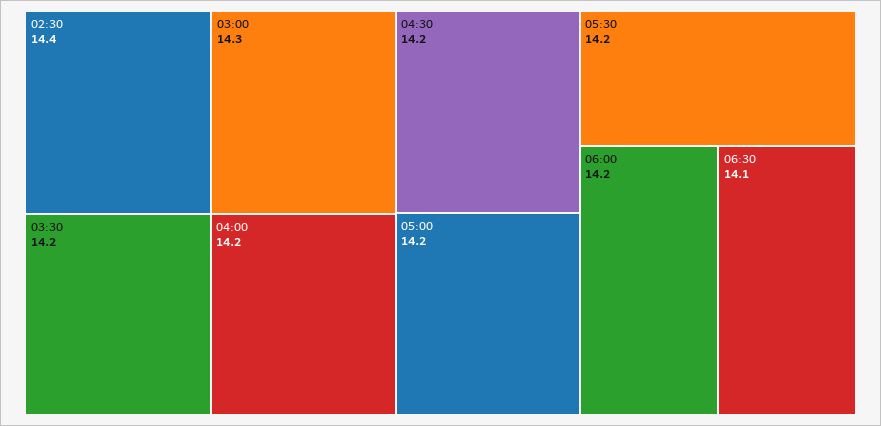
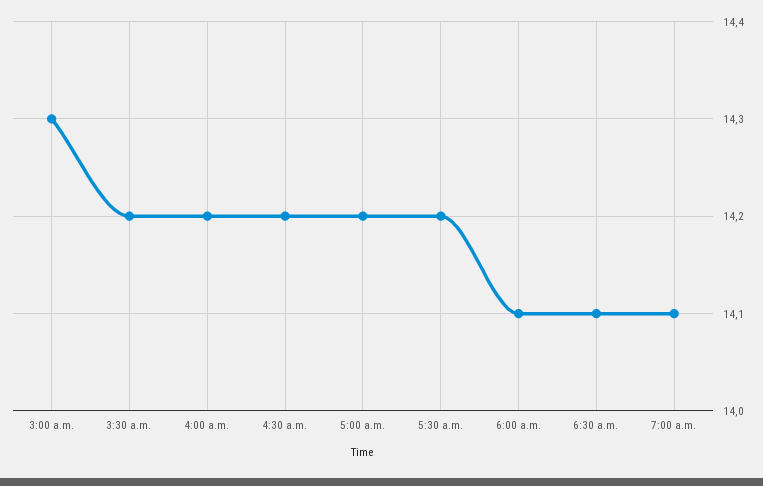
02:30: 14.4 -> none
06:00: 14.2 -> 14.1
7:00 a.m.: none -> 14.1

